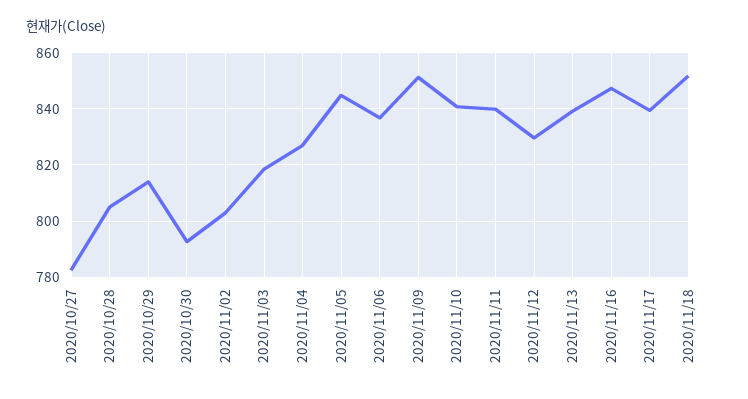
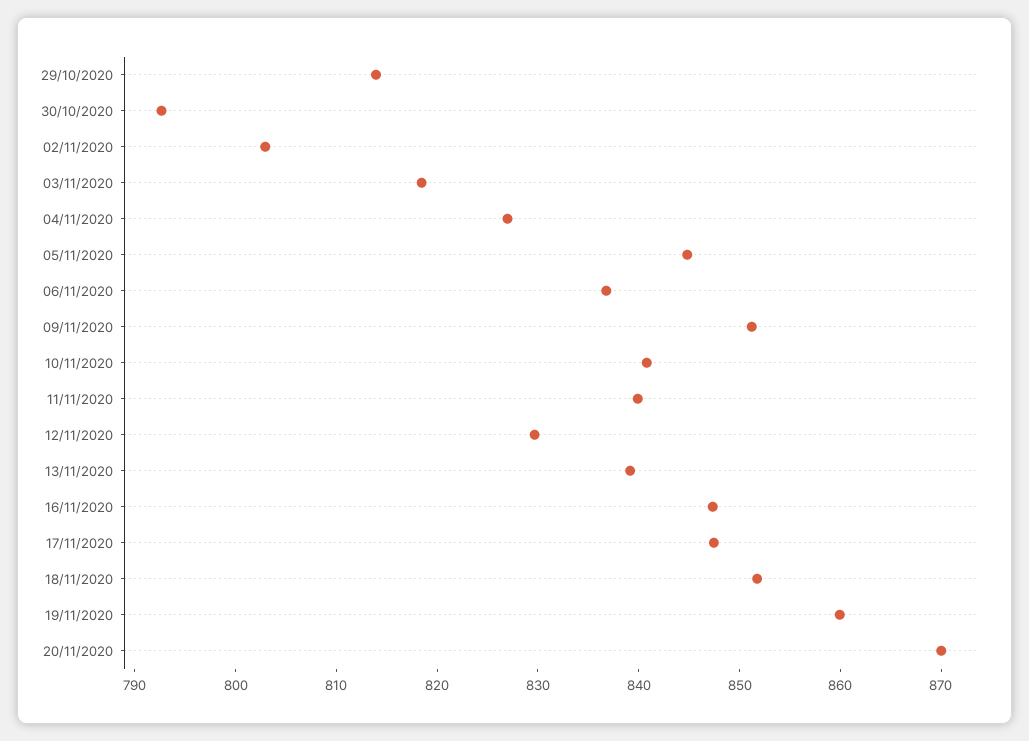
2020/10/27: 782.5 -> none
2020/10/28: 805 -> none
2020/11/17: 840 -> 848
19/11/2020: none -> 860
20/11/2020: none -> 870

